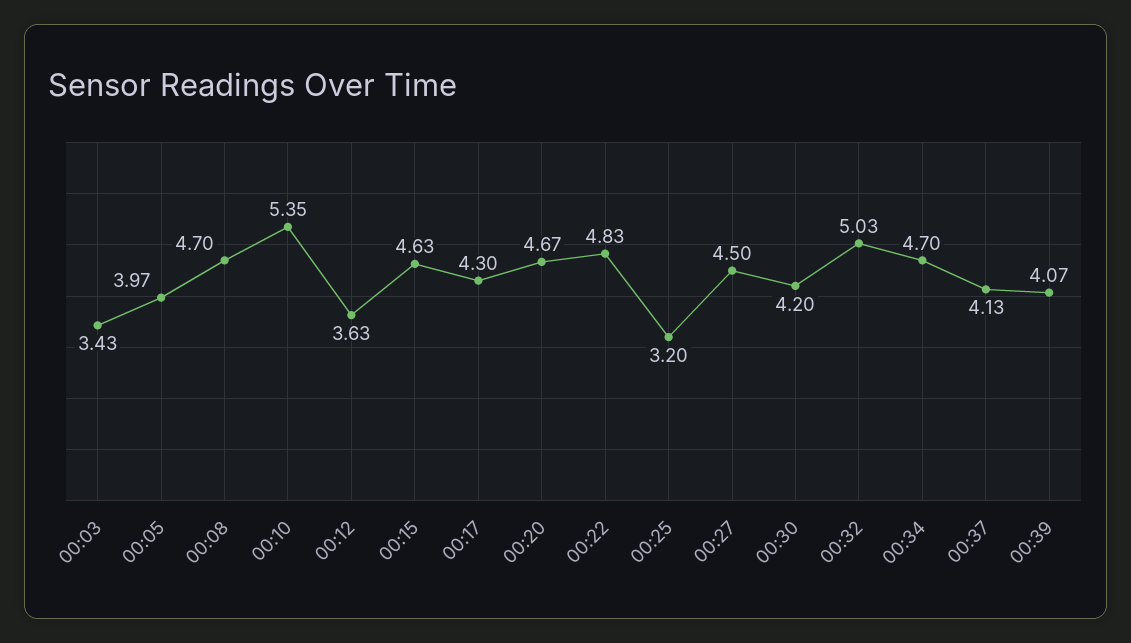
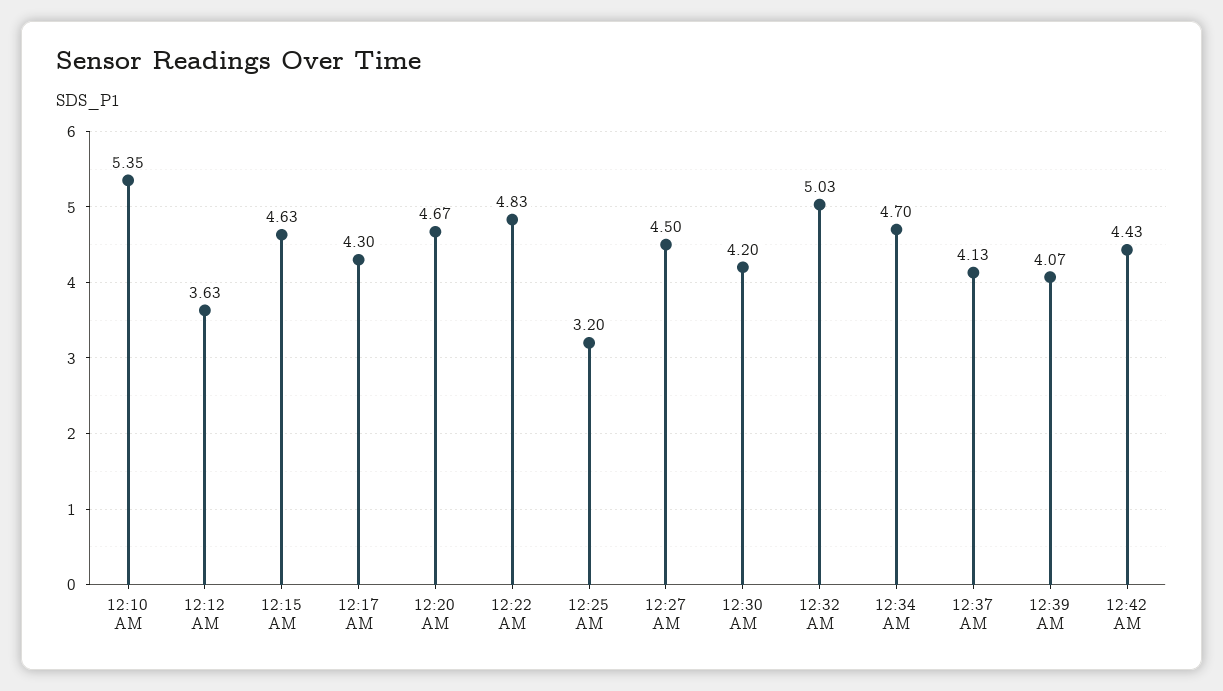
00:03: 3.43 -> none
00:05: 3.97 -> none
00:08: 4.7 -> none
12:42 AM: none -> 4.43

